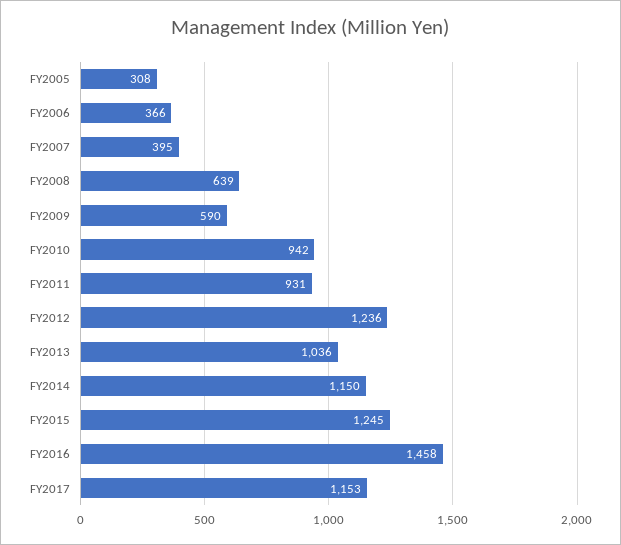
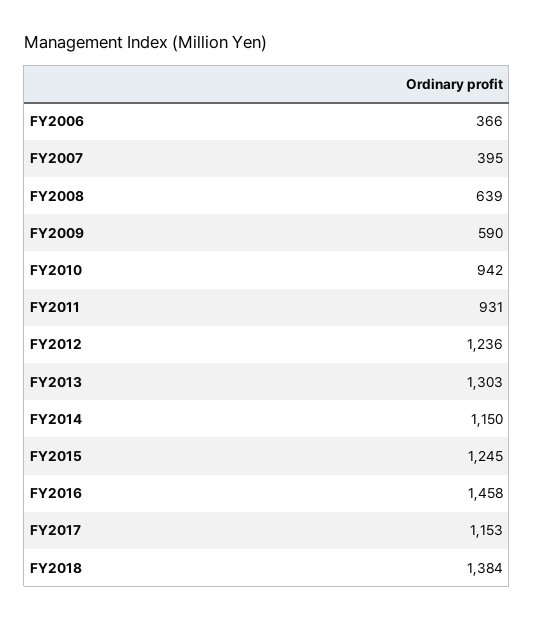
FY2005: 308 -> none
FY2013: 1036 -> 1303
FY2018: none -> 1384

